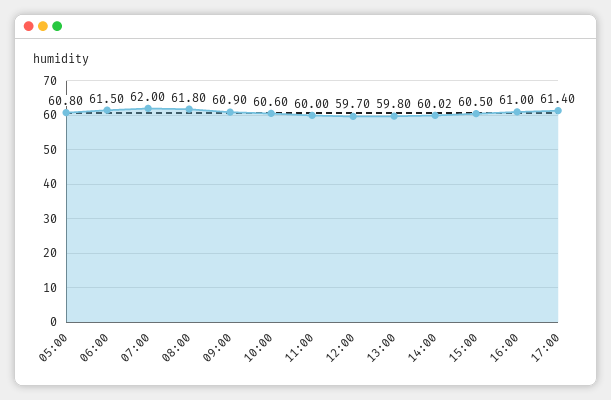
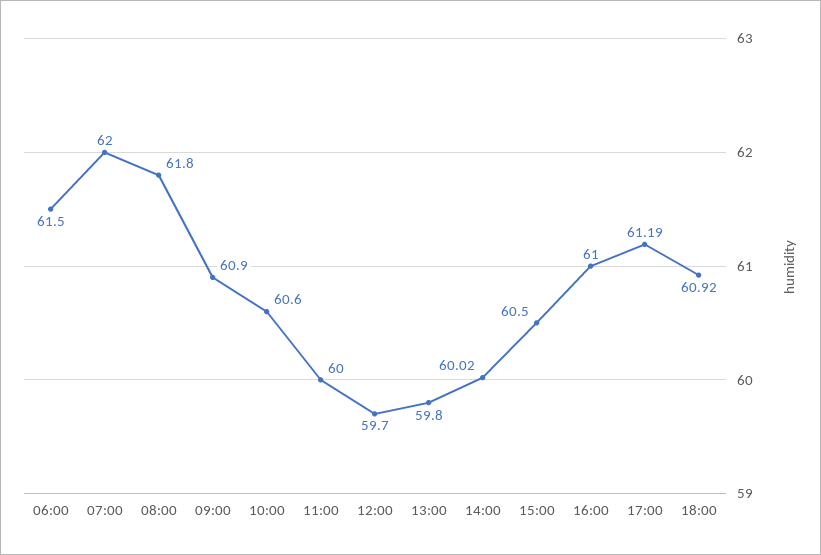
05:00: 60.8 -> none
17:00: 61.4 -> 61.19
18:00: none -> 60.92

